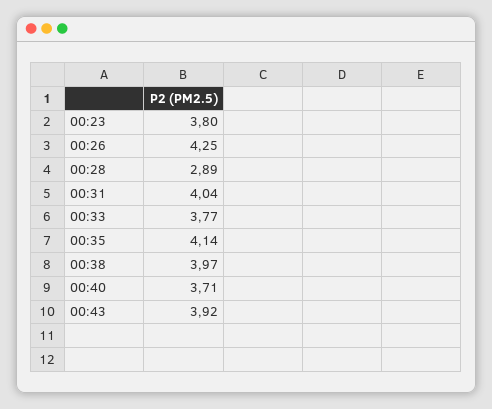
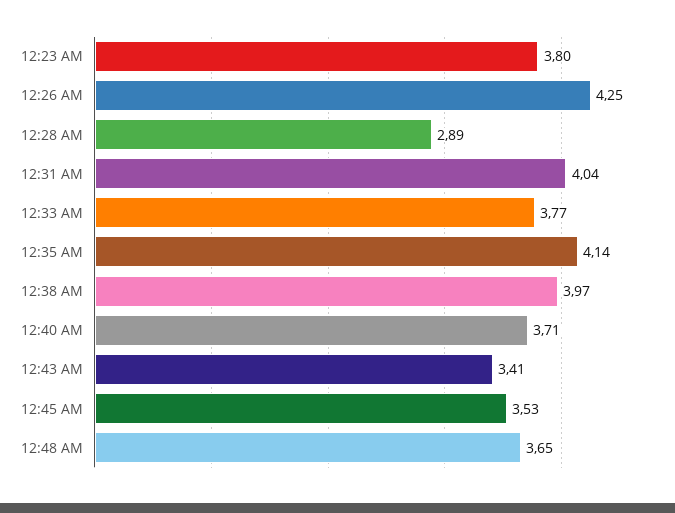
00:43: 3.92 -> 3.41
12:45 AM: none -> 3.53
12:48 AM: none -> 3.65

